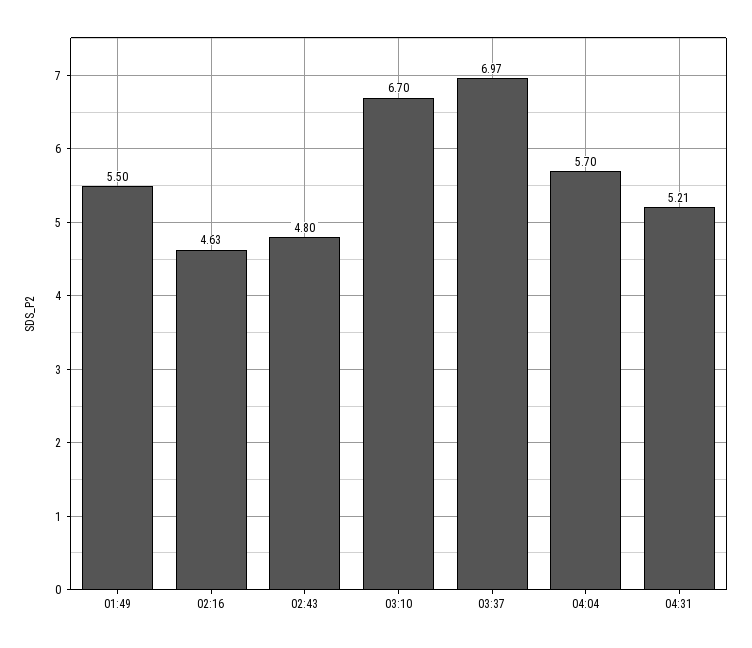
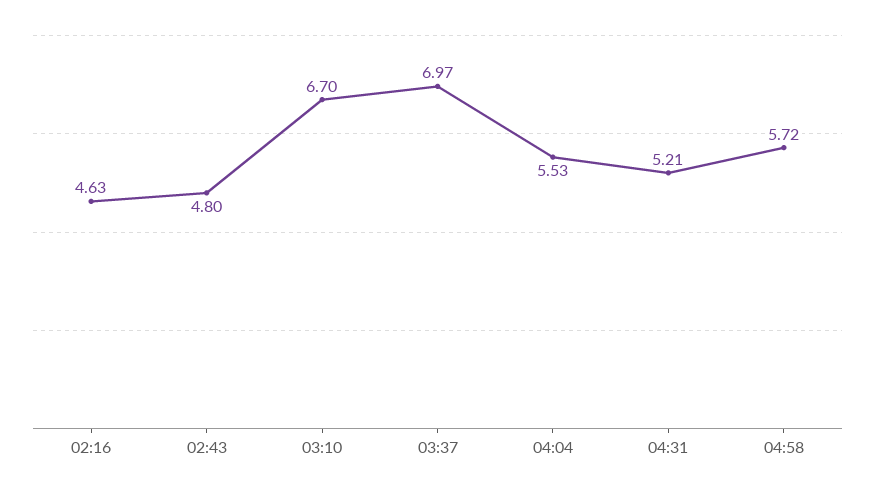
01:49: 5.5 -> none
04:04: 5.7 -> 5.53
04:58: none -> 5.72

